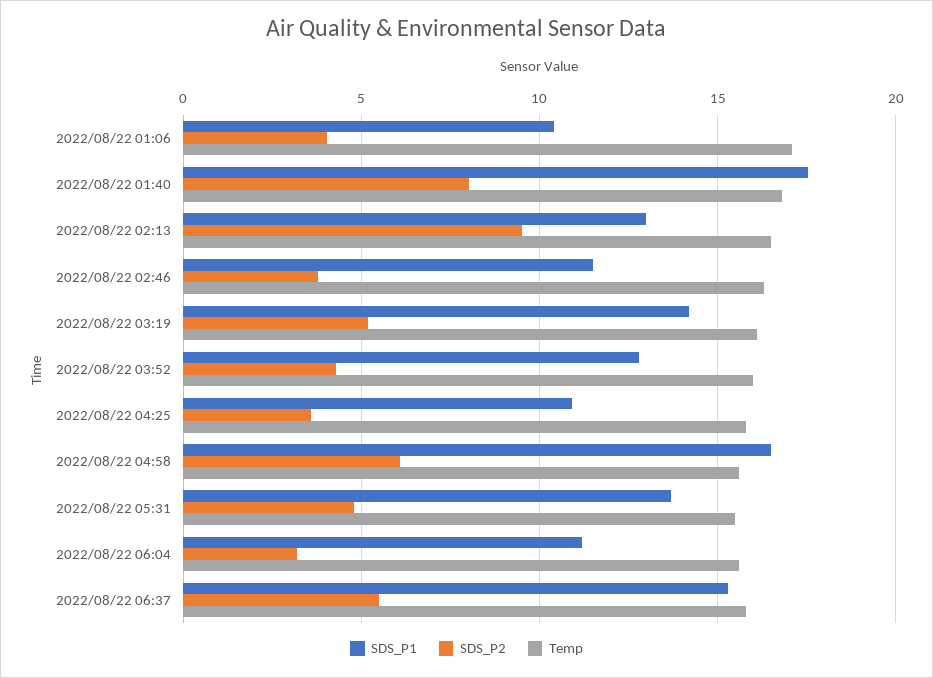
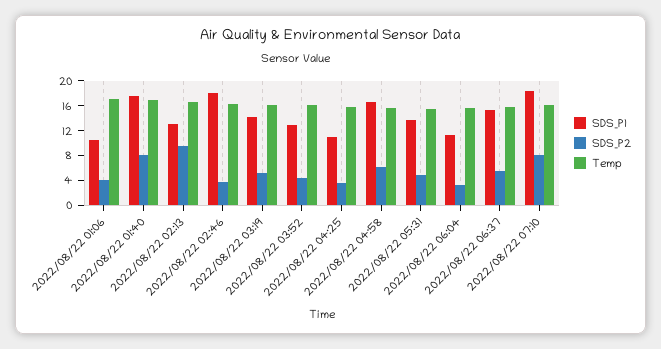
SDS_P1, 2022/08/22 02:46: 11.5 -> 18
SDS_P1, 2022/08/22 07:10: none -> 18
SDS_P2, 2022/08/22 07:10: none -> 8
Temp, 2022/08/22 07:10: none -> 16

